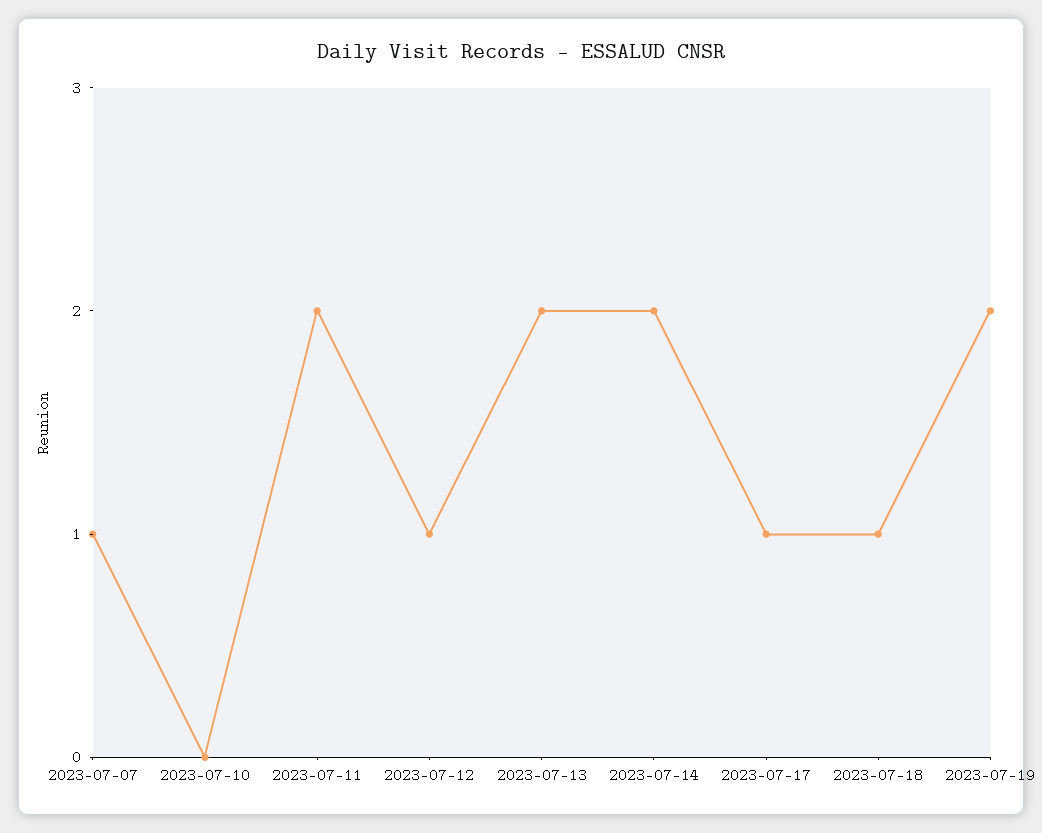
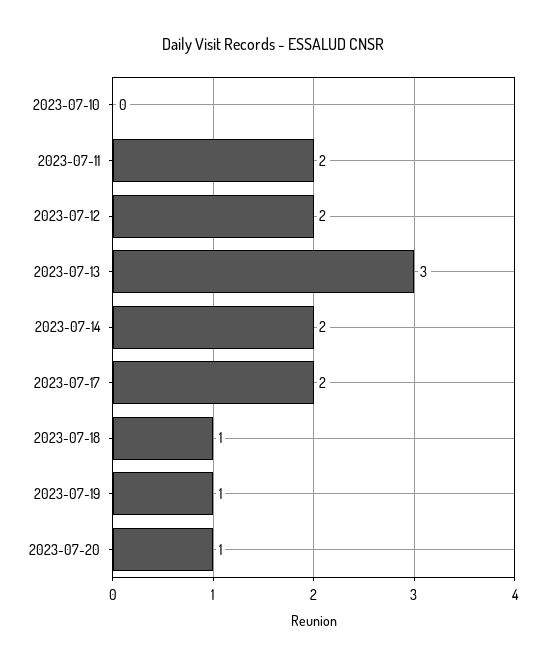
2023-07-07: 1 -> none
2023-07-12: 1 -> 2
2023-07-13: 2 -> 3
2023-07-17: 1 -> 2
2023-07-19: 2 -> 1
2023-07-20: none -> 1

